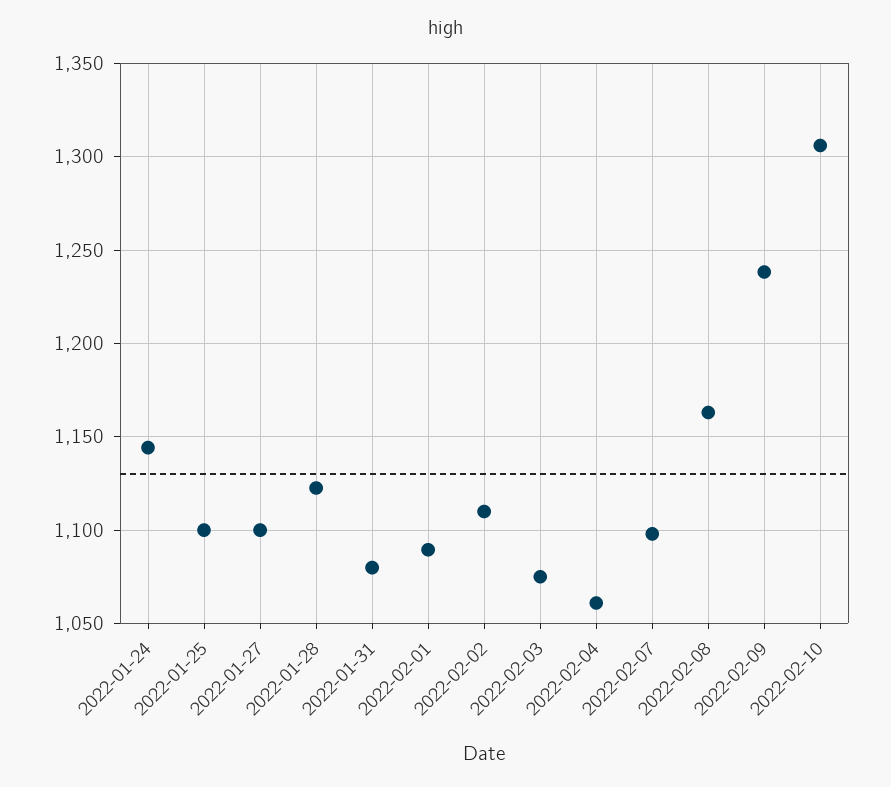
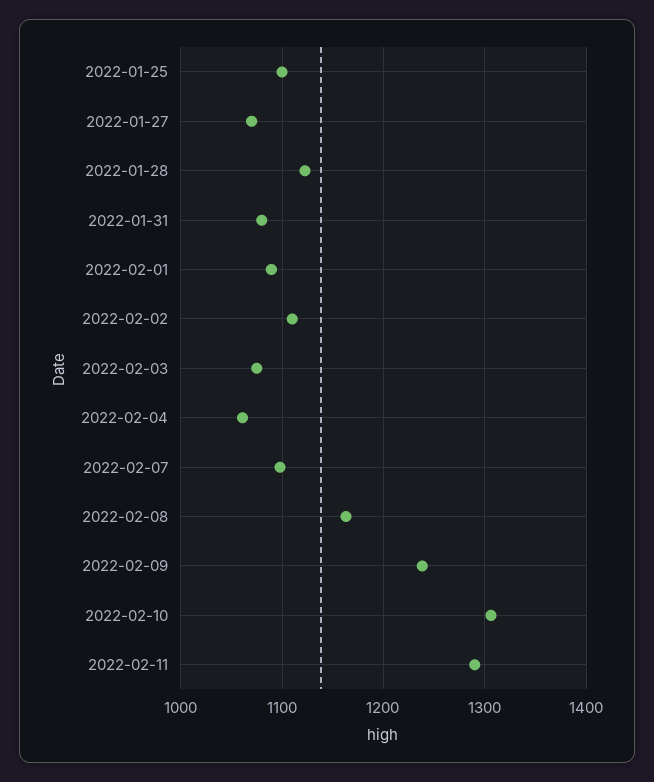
2022-01-24: 1145 -> none
2022-01-27: 1100 -> 1070
2022-02-11: none -> 1290

